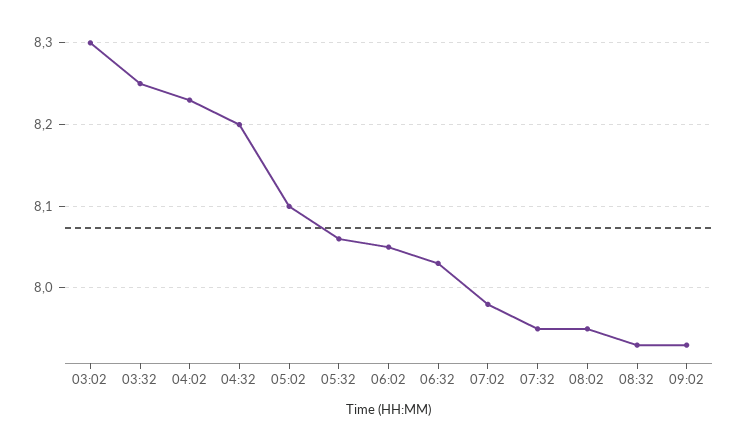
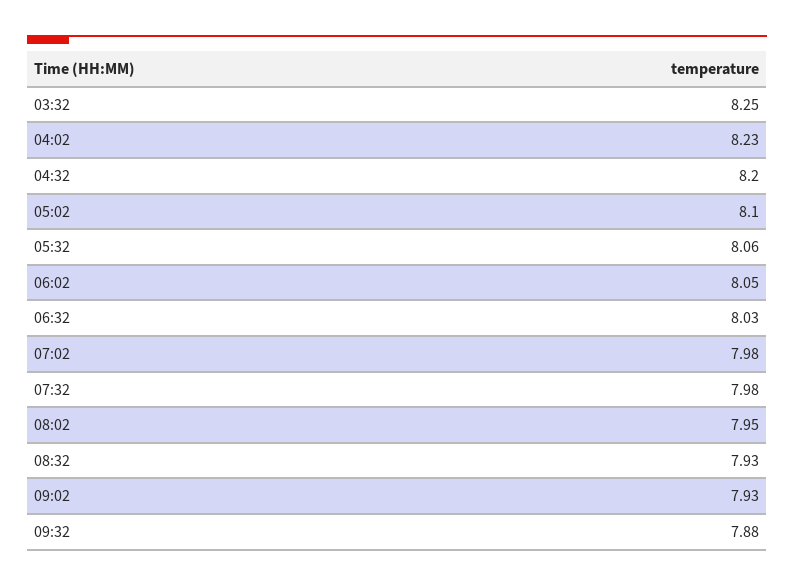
03:02: 8.3 -> none
07:32: 7.95 -> 7.98
09:32: none -> 7.88

